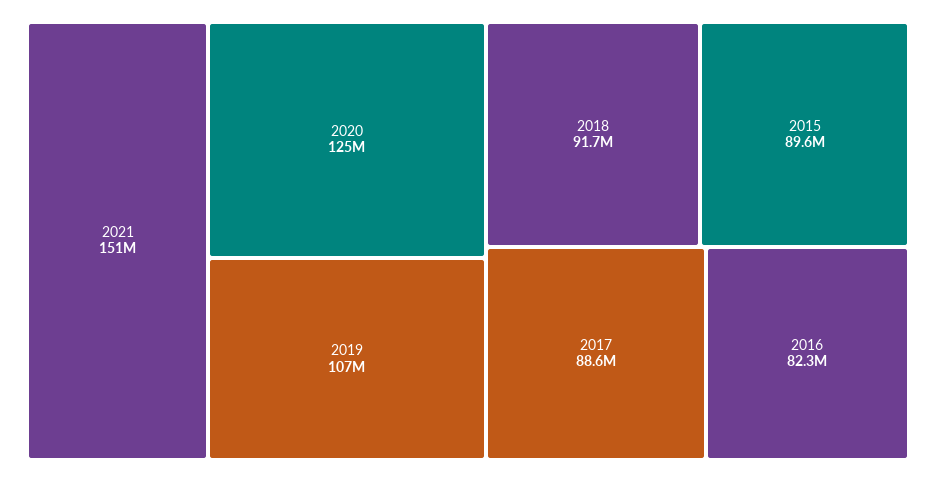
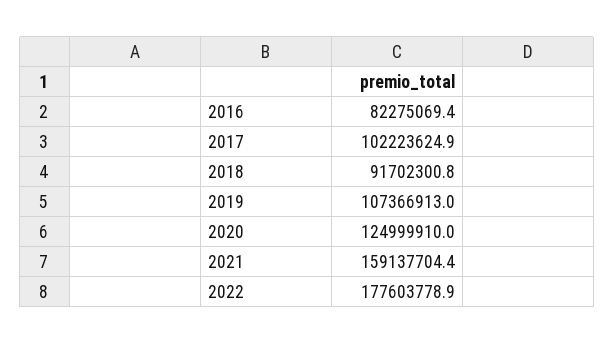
2021: 151000000 -> 159137704.4
2015: 89600000 -> none
2017: 88600000 -> 102223624.9
2022: none -> 177603778.9

